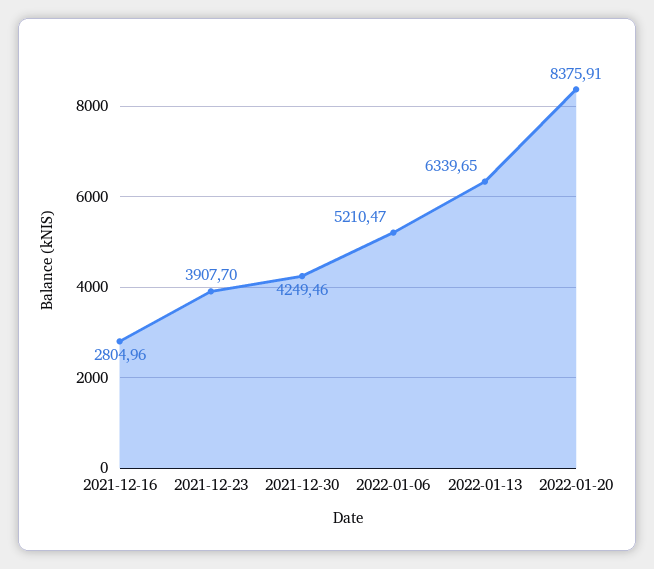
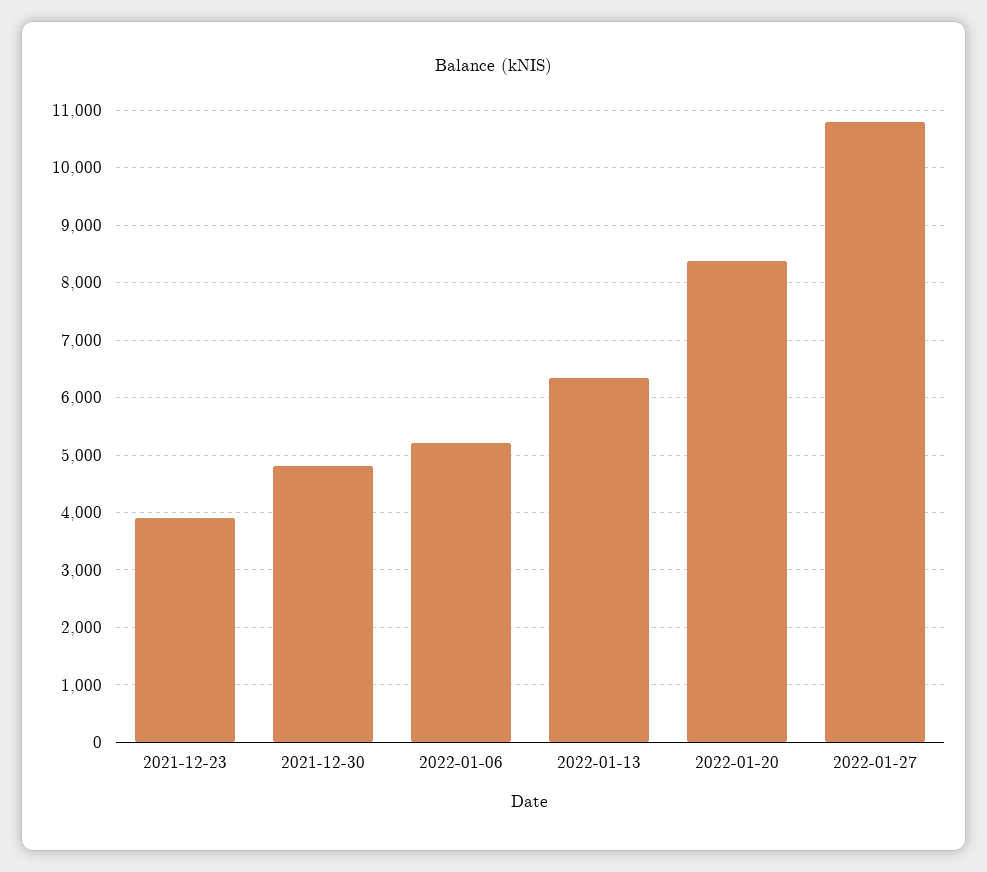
2021-12-16: 2804.96 -> none
2021-12-30: 4249.46 -> 4800
2022-01-27: none -> 10800

